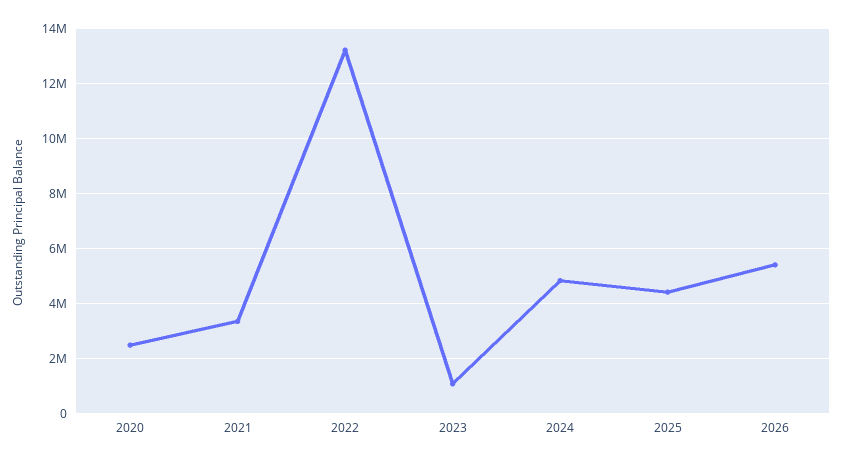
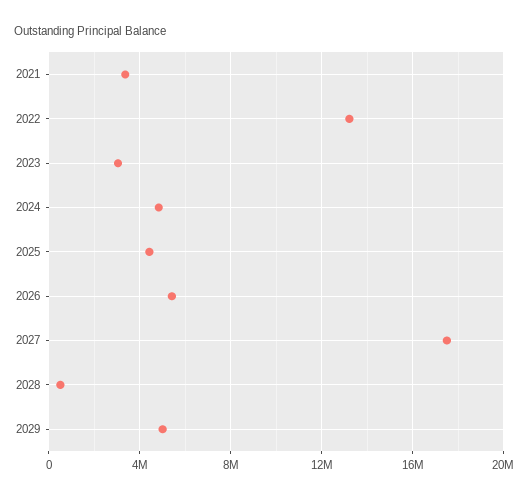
2020: 2500000 -> none
2023: 1000000 -> 3000000
2027: none -> 17500000
2028: none -> 500000
2029: none -> 5000000

